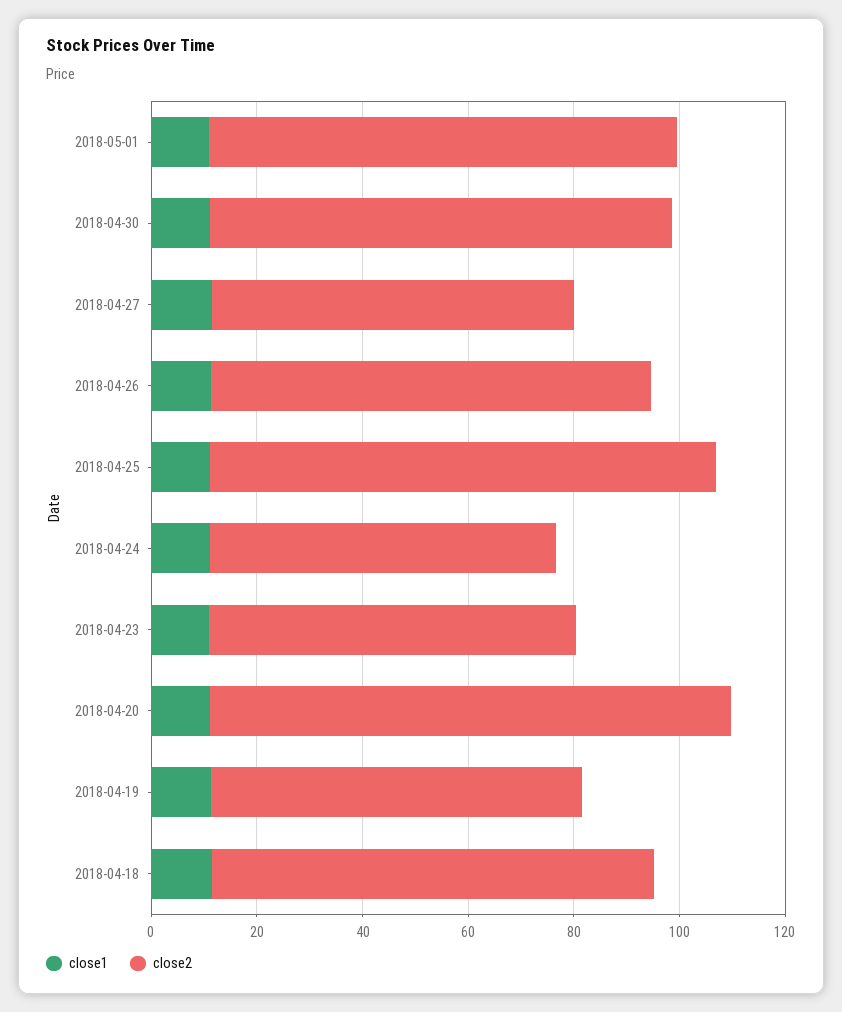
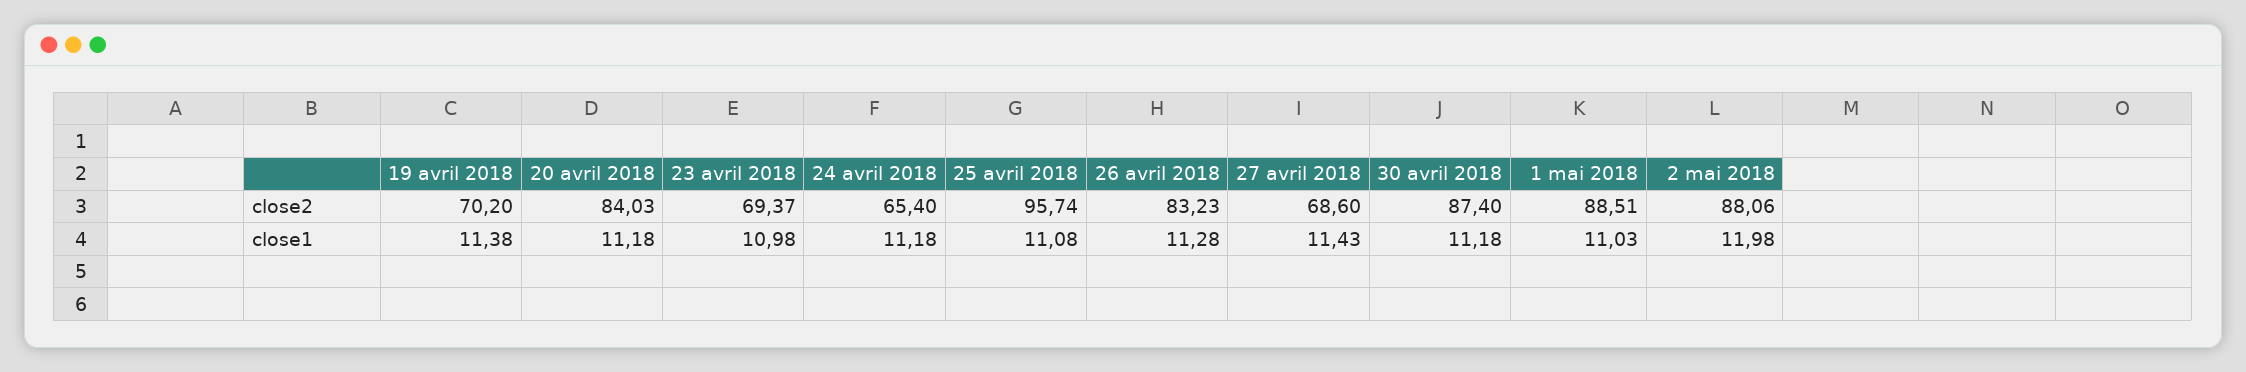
close2, 2018-04-20: 100 -> 84.03
close1, 2018-04-18: 10 -> none
close2, 2018-04-18: 85 -> none
close2, 2 mai 2018: none -> 88.06
close1, 2 mai 2018: none -> 11.98

